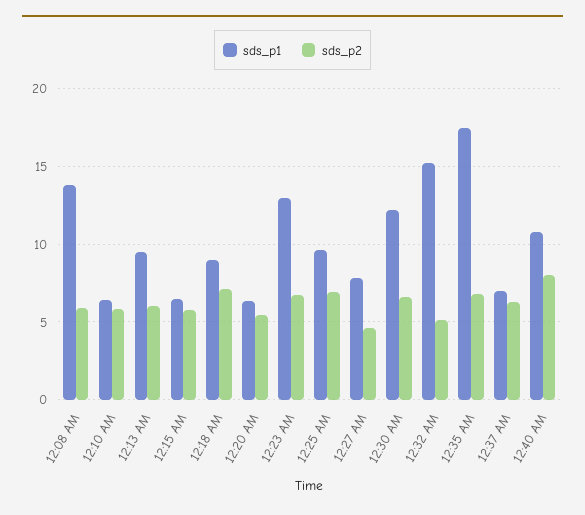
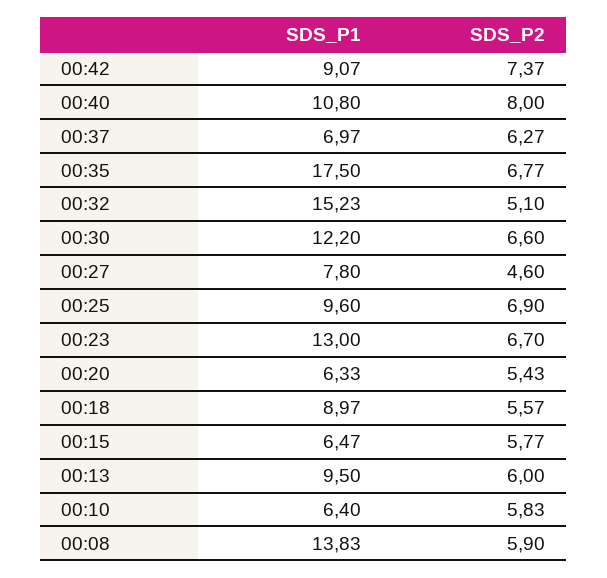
sds_p2, 12:18 AM: 7 -> 5.57
sds_p1, 00:42: none -> 9.07
sds_p2, 00:42: none -> 7.37

